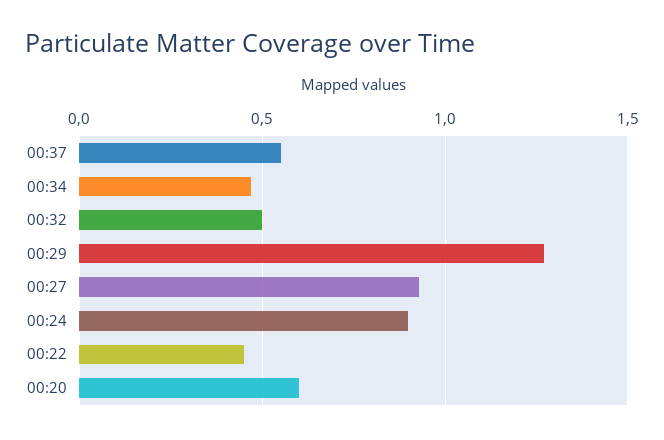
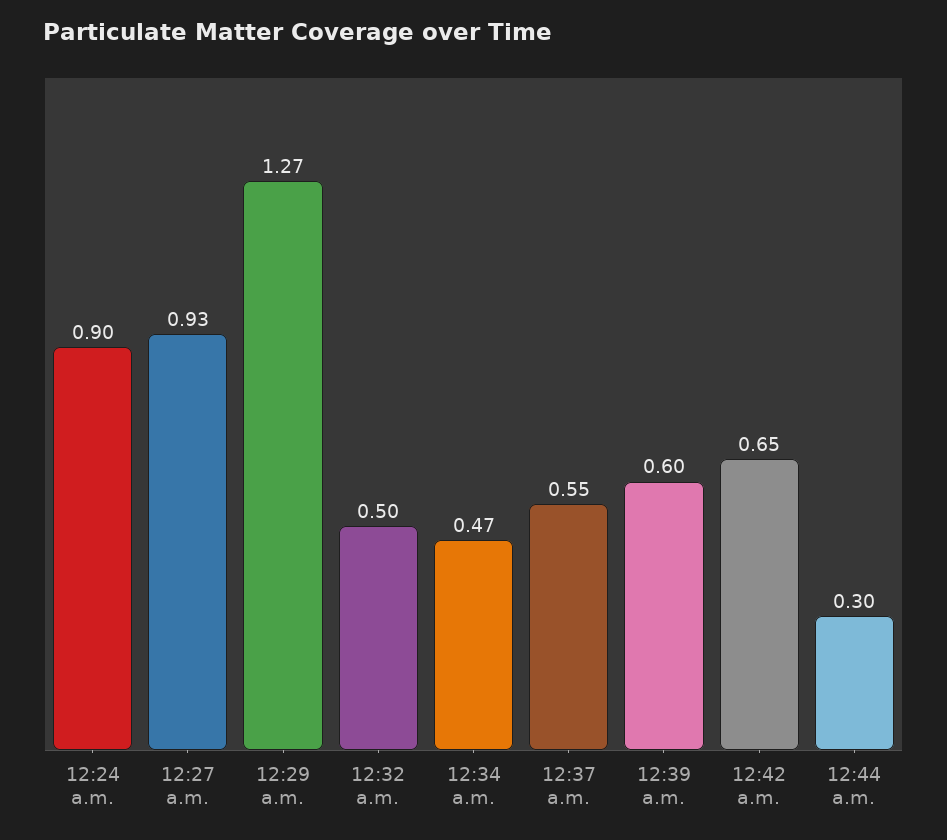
00:22: 0.45 -> none
00:20: 0.6 -> none
12:39 a.m.: none -> 0.6
12:42 a.m.: none -> 0.65
12:44 a.m.: none -> 0.3

